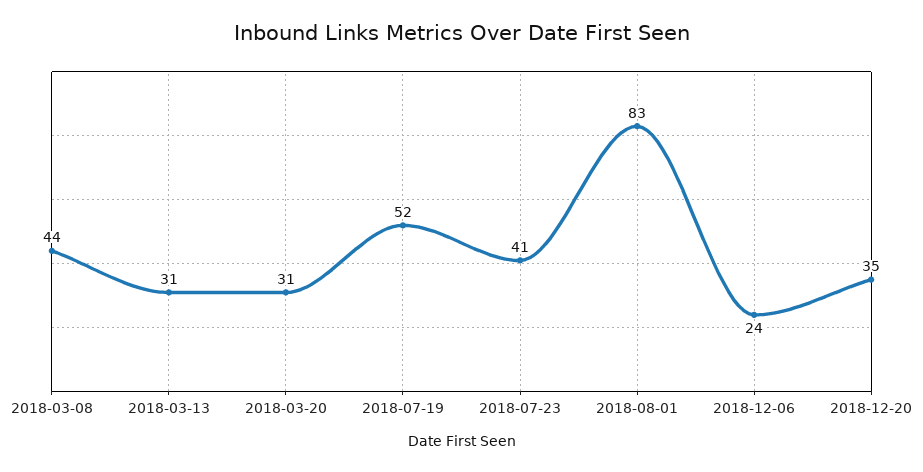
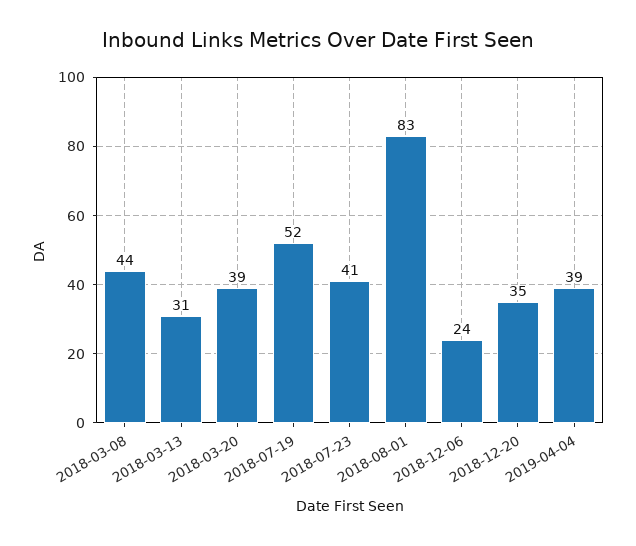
2018-03-20: 31 -> 39
2019-04-04: none -> 39

